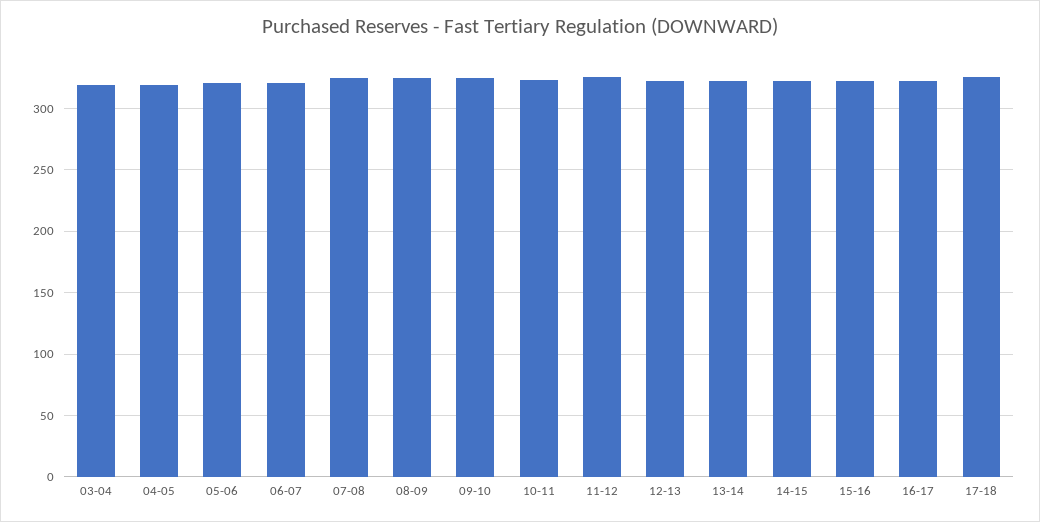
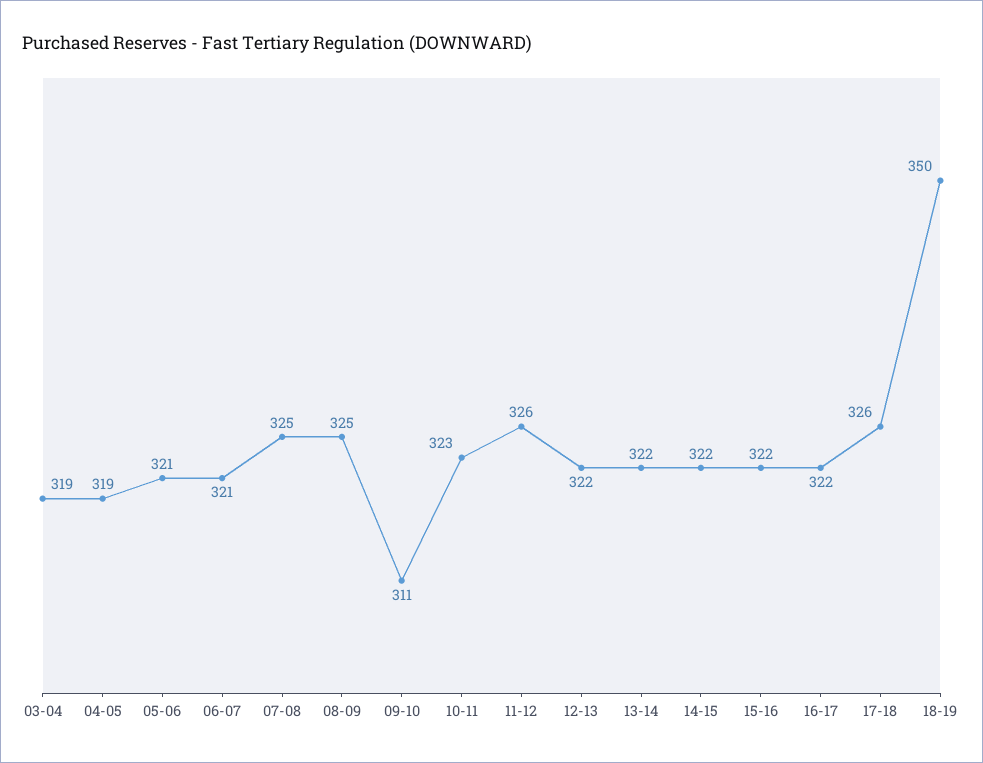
09-10: 325 -> 311
18-19: none -> 350

